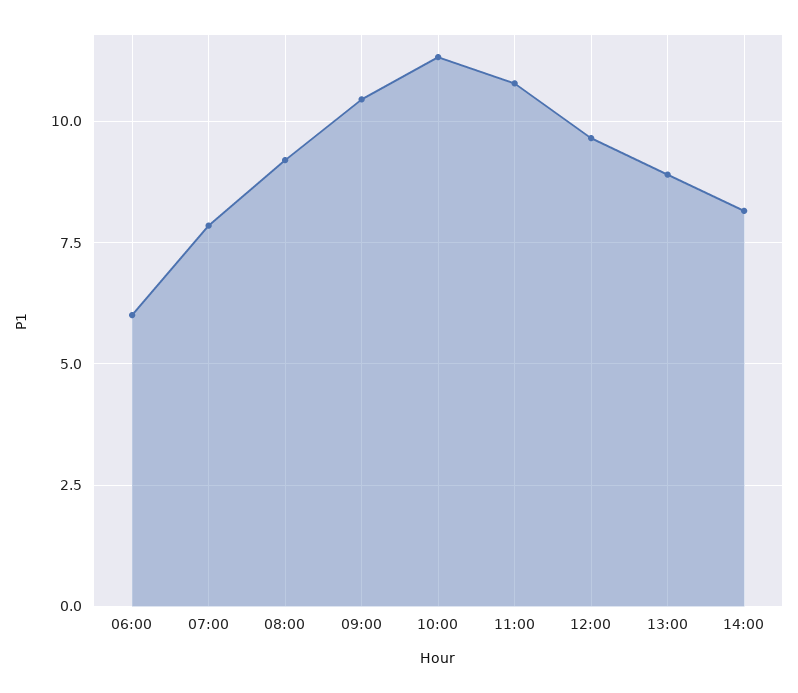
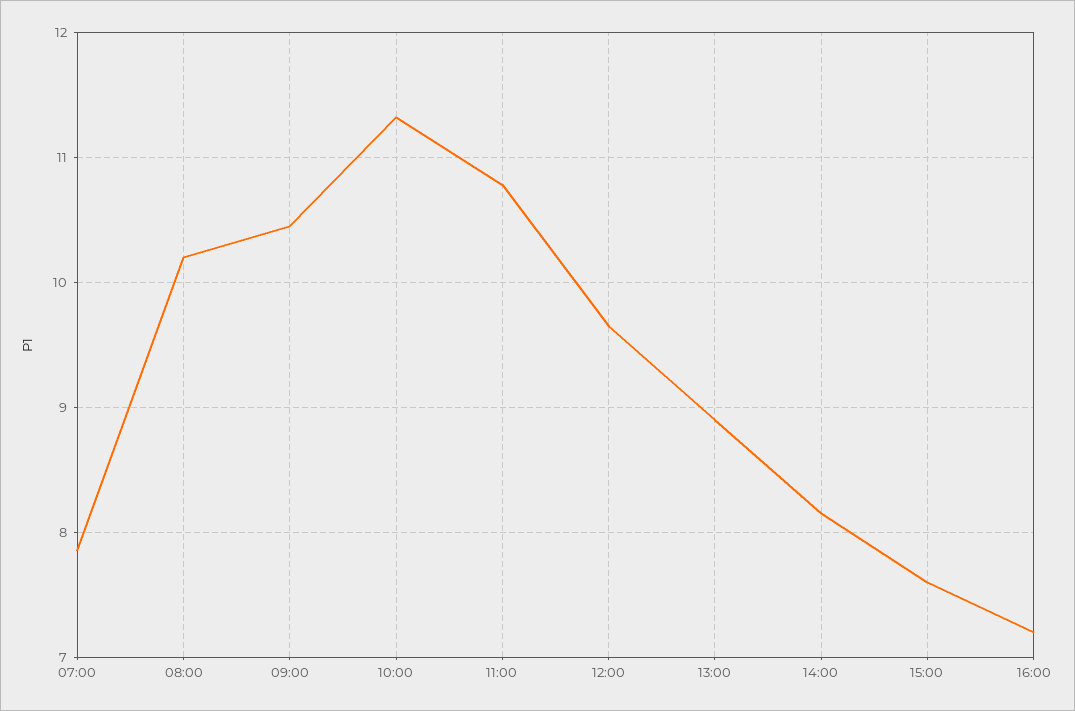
06:00: 6 -> none
08:00: 9.25 -> 10.2
15:00: none -> 7.6
16:00: none -> 7.2

